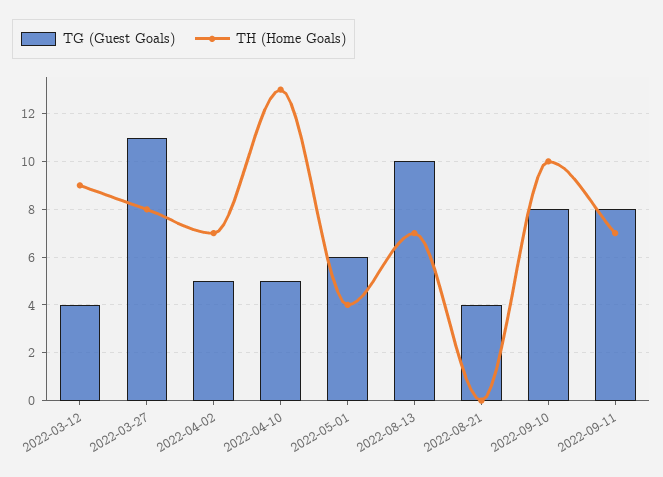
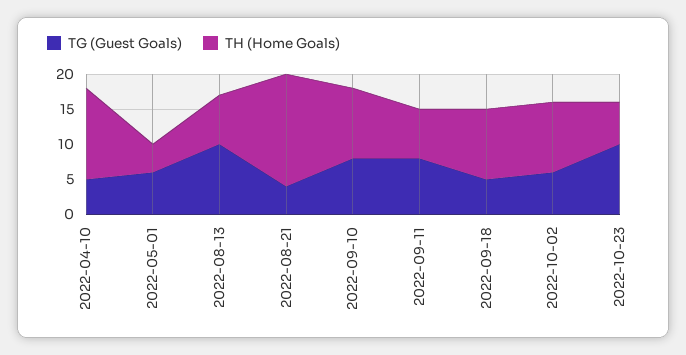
TG (Guest Goals), 2022-03-12: 4 -> none
TH (Home Goals), 2022-03-12: 9 -> none
TG (Guest Goals), 2022-03-27: 11 -> none
TH (Home Goals), 2022-03-27: 8 -> none
TG (Guest Goals), 2022-04-02: 5 -> none
TH (Home Goals), 2022-04-02: 7 -> none
TH (Home Goals), 2022-08-21: 0 -> 15
TG (Guest Goals), 2022-09-18: none -> 5
TH (Home Goals), 2022-09-18: none -> 10
TG (Guest Goals), 2022-10-02: none -> 5
TH (Home Goals), 2022-10-02: none -> 10
TG (Guest Goals), 2022-10-23: none -> 10
TH (Home Goals), 2022-10-23: none -> 5

